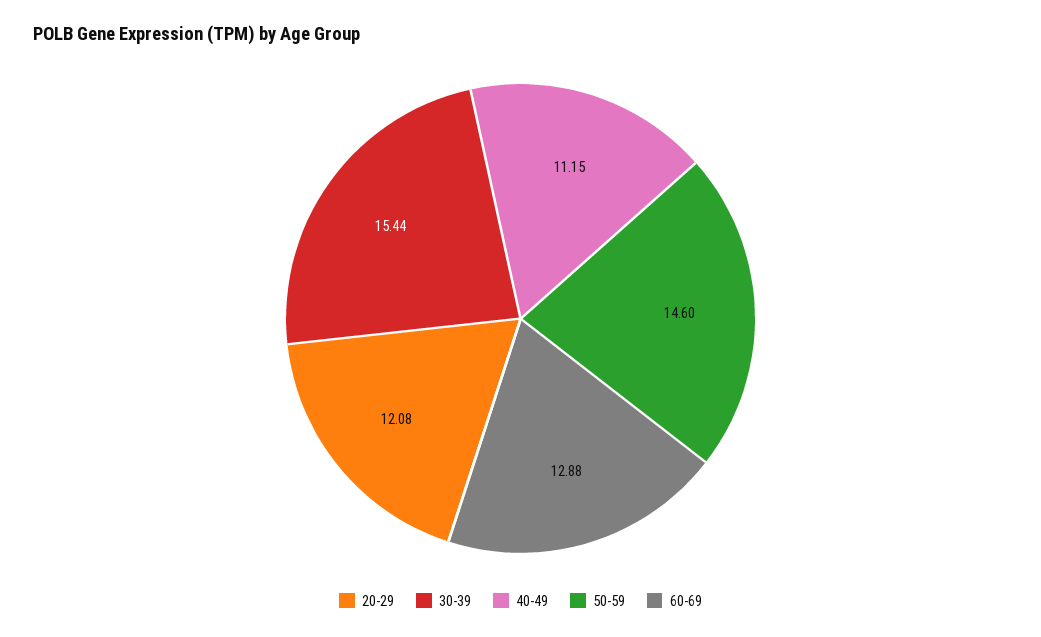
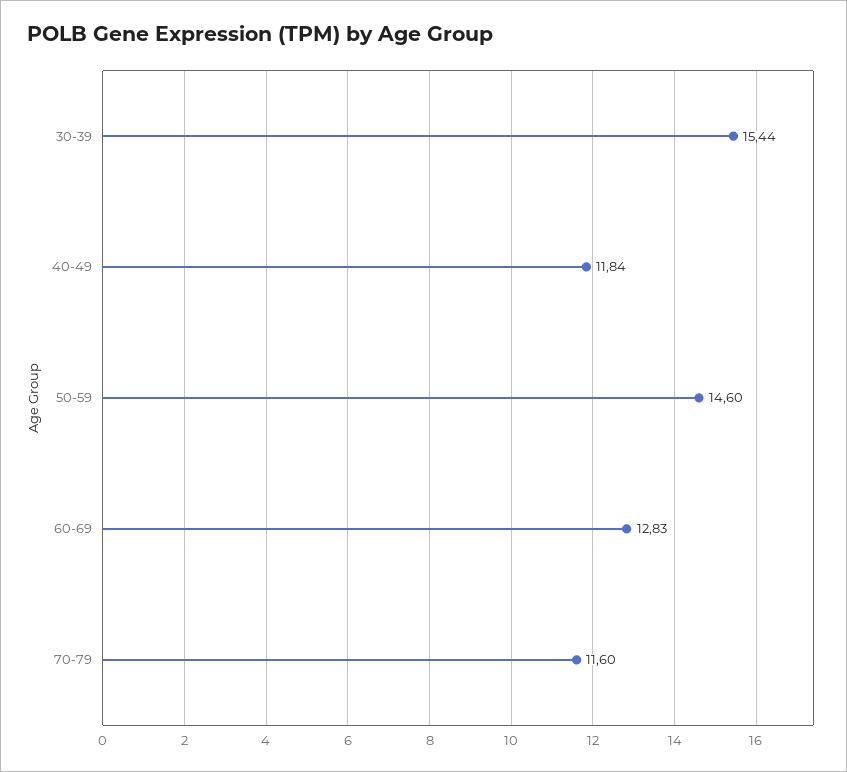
20-29: 12.08 -> none
40-49: 11.15 -> 11.84
60-69: 12.88 -> 12.83
70-79: none -> 11.6

